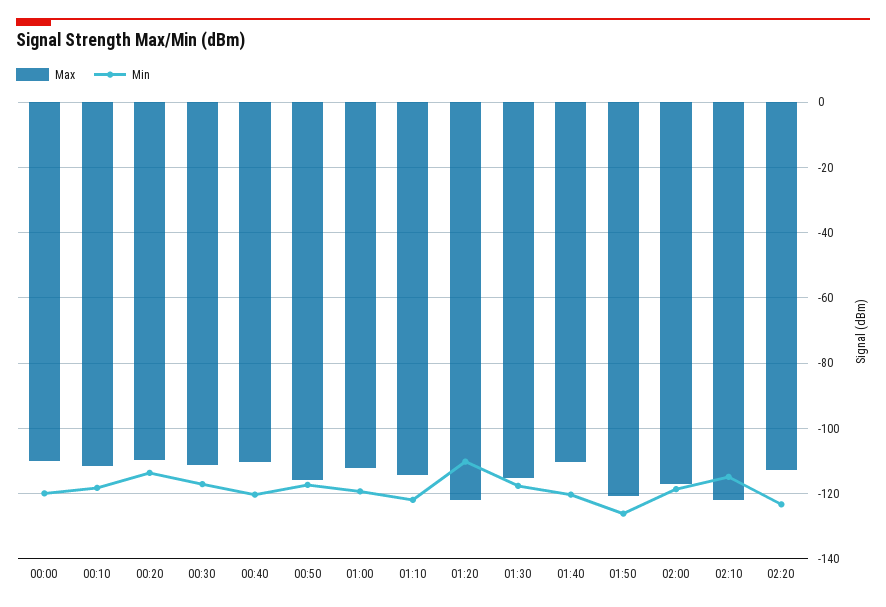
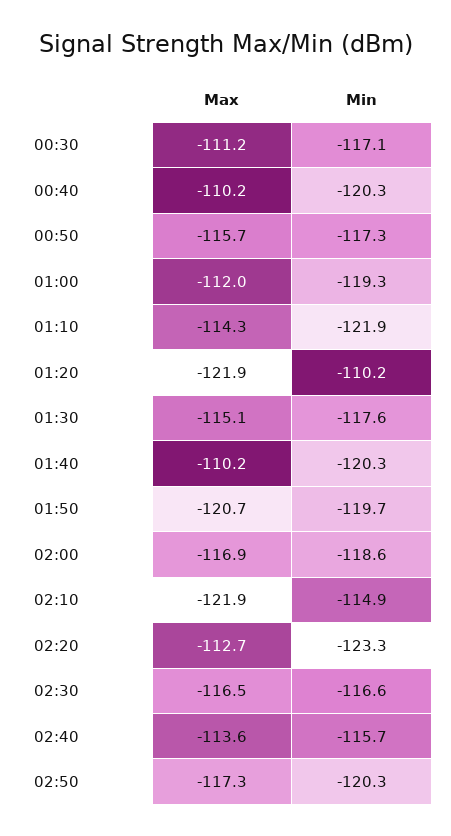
Max, 00:00: -110 -> none
Min, 00:00: -120 -> none
Max, 00:10: -112 -> none
Min, 00:10: -118 -> none
Max, 00:20: -110 -> none
Min, 00:20: -114 -> none
Min, 01:50: -126 -> -119.7
Max, 02:30: none -> -116.5
Min, 02:30: none -> -116.6
Max, 02:40: none -> -113.6
Min, 02:40: none -> -115.7
Max, 02:50: none -> -117.3
Min, 02:50: none -> -120.3

